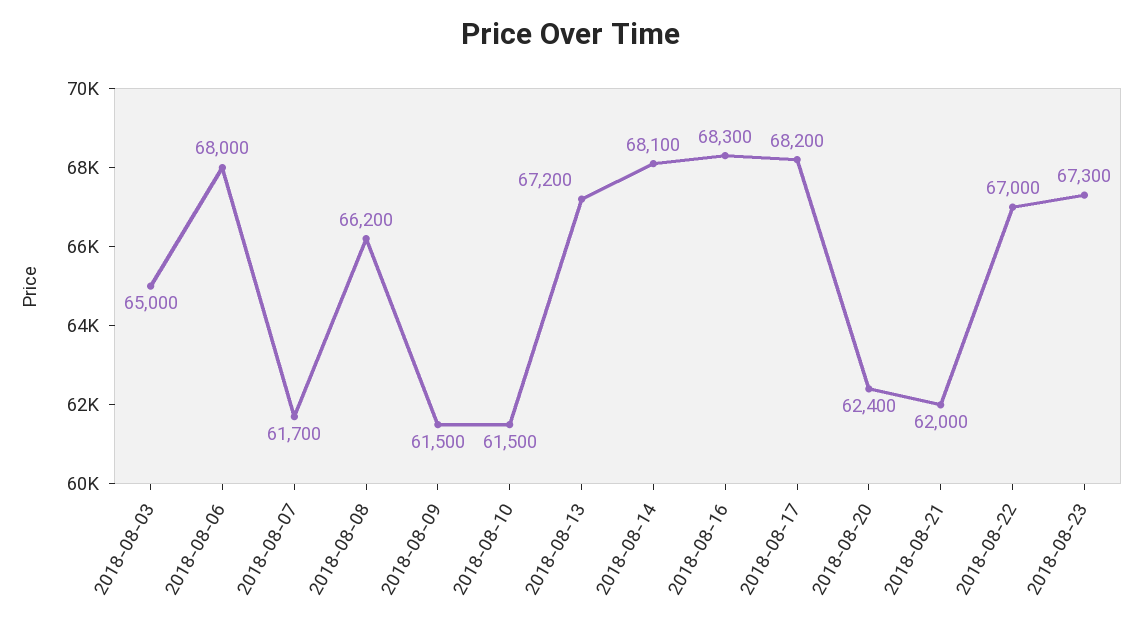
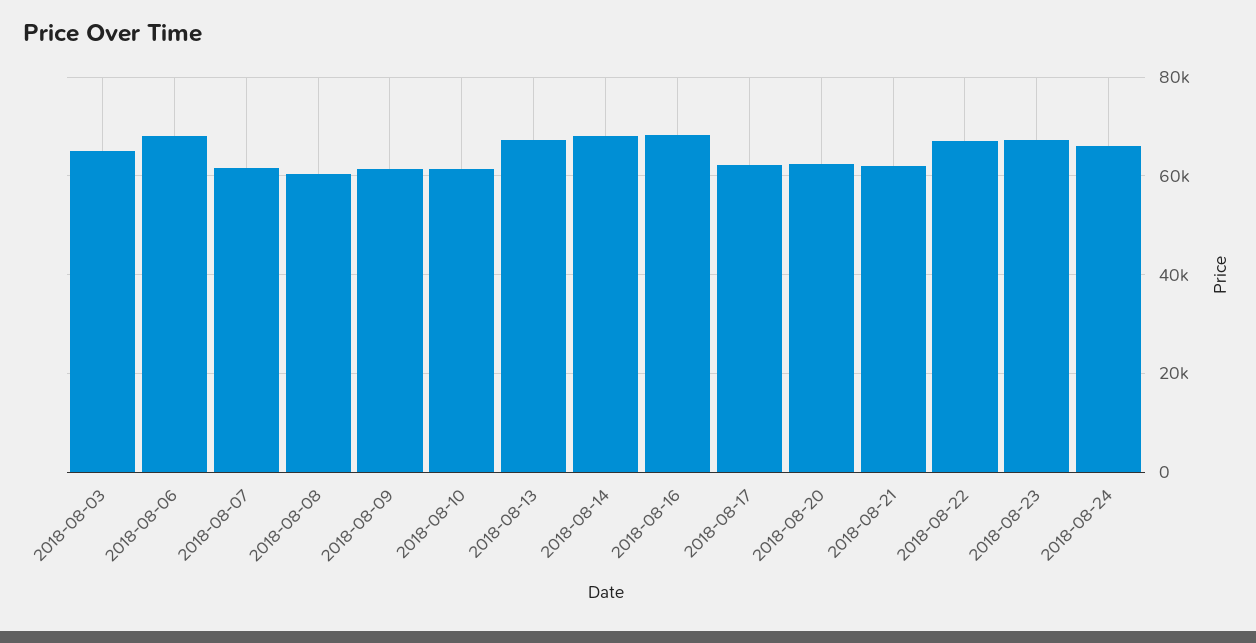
2018-08-08: 66200 -> 60000
2018-08-17: 68200 -> 62000
2018-08-24: none -> 66000

